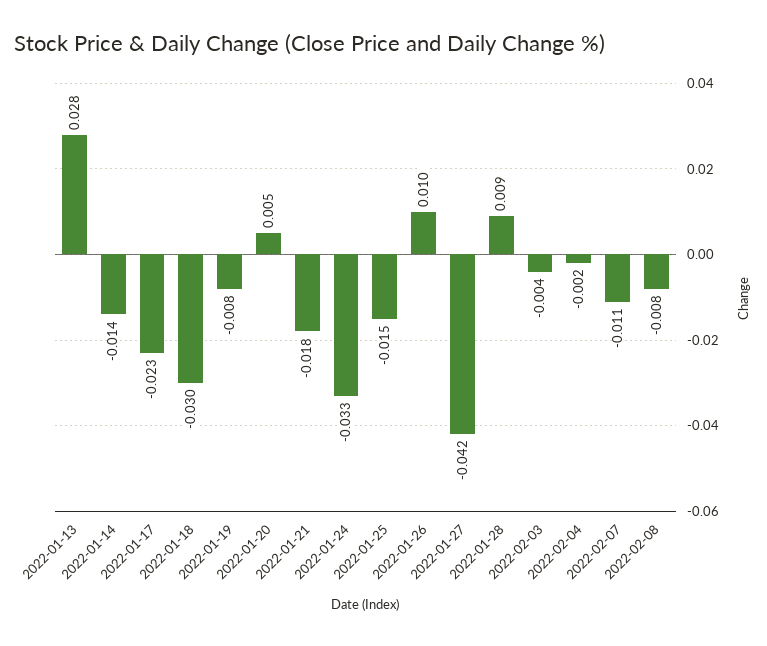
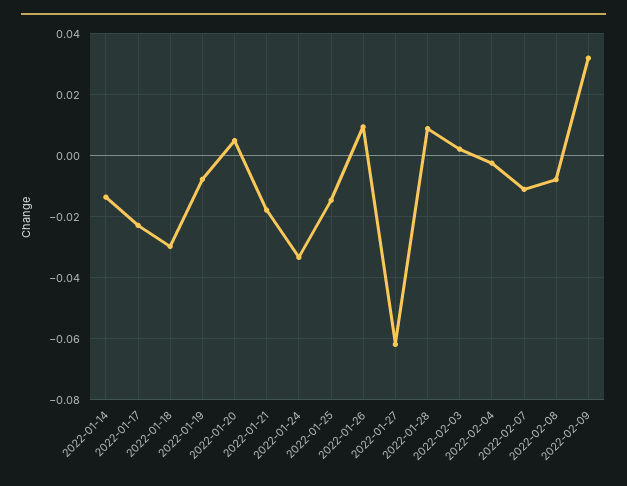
2022-01-13: 0.028 -> none
2022-01-27: -0.042 -> -0.062
2022-02-03: -0.004 -> 0.002
2022-02-09: none -> 0.032

